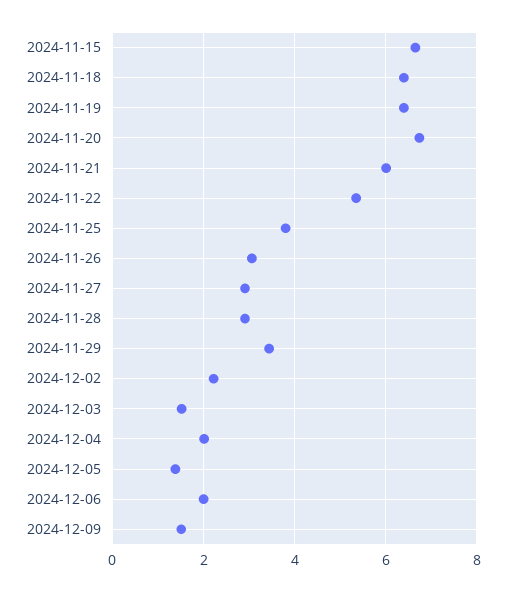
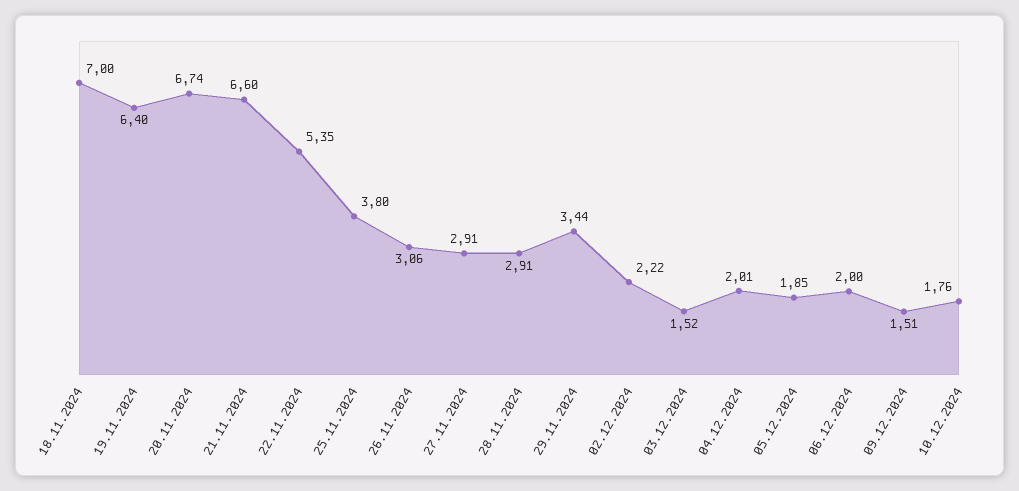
2024-11-15: 6.6 -> none
2024-11-18: 6.4 -> 7
2024-11-21: 6 -> 6.6
2024-12-05: 1.4 -> 1.85
10.12.2024: none -> 1.76

